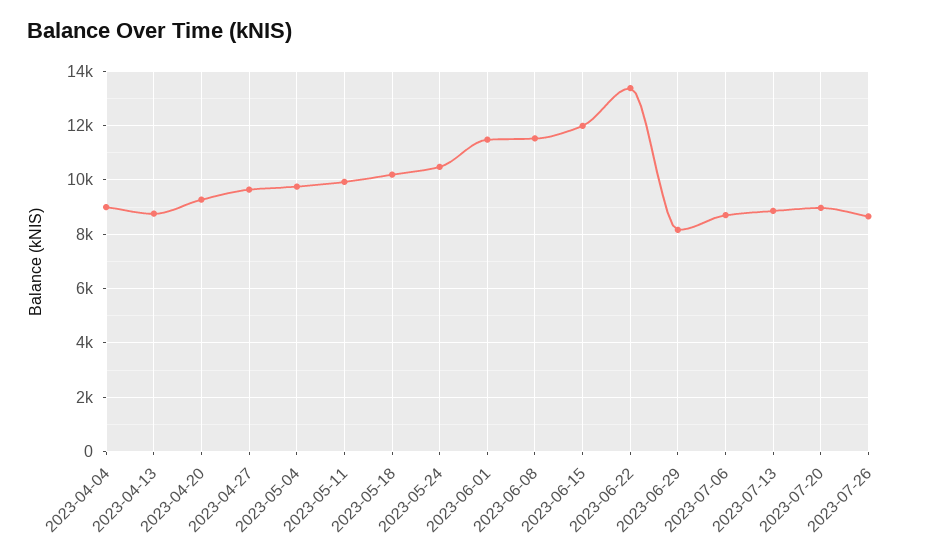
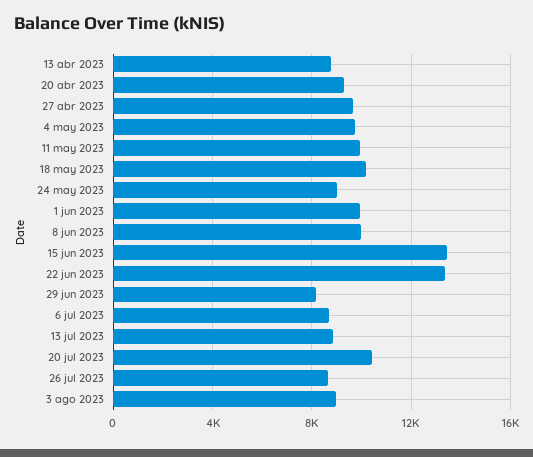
2023-04-04: 9000 -> none
2023-05-24: 10500 -> 9000
2023-06-01: 11500 -> 10000
2023-06-08: 11500 -> 10000
2023-06-15: 12000 -> 13500
2023-07-20: 9000 -> 10500
3 ago 2023: none -> 9000

